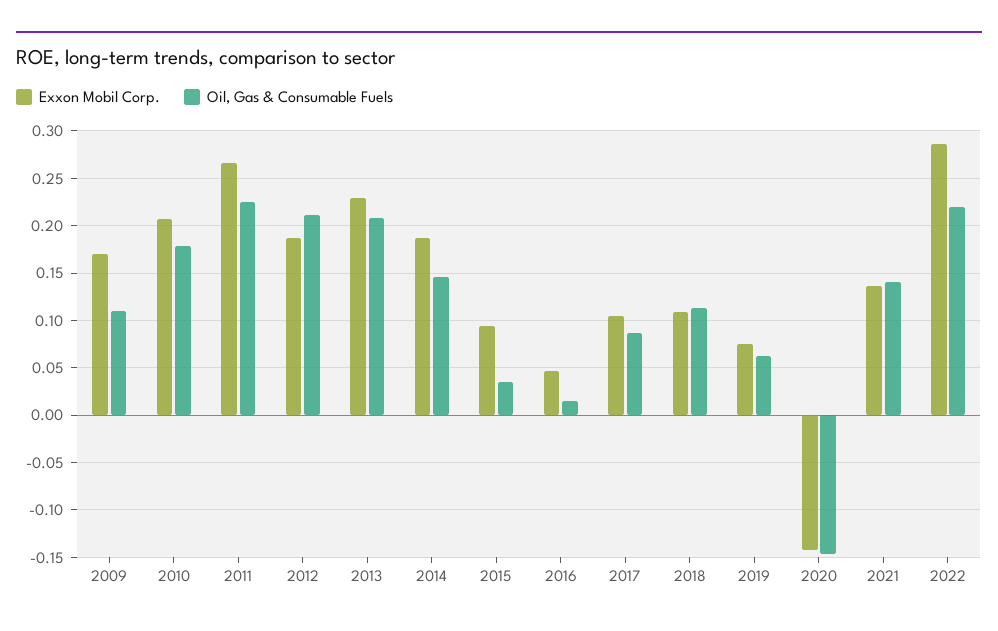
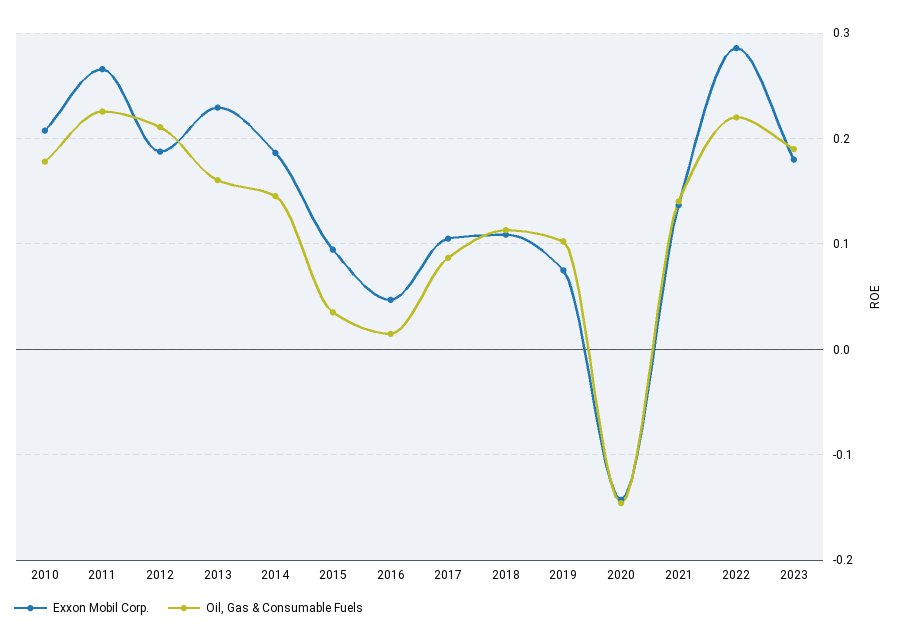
Exxon Mobil Corp., 2009: 0.17 -> none
Oil, Gas & Consumable Fuels, 2009: 0.11 -> none
Oil, Gas & Consumable Fuels, 2013: 0.21 -> 0.16
Oil, Gas & Consumable Fuels, 2019: 0.06 -> 0.1
Exxon Mobil Corp., 2023: none -> 0.18
Oil, Gas & Consumable Fuels, 2023: none -> 0.19

